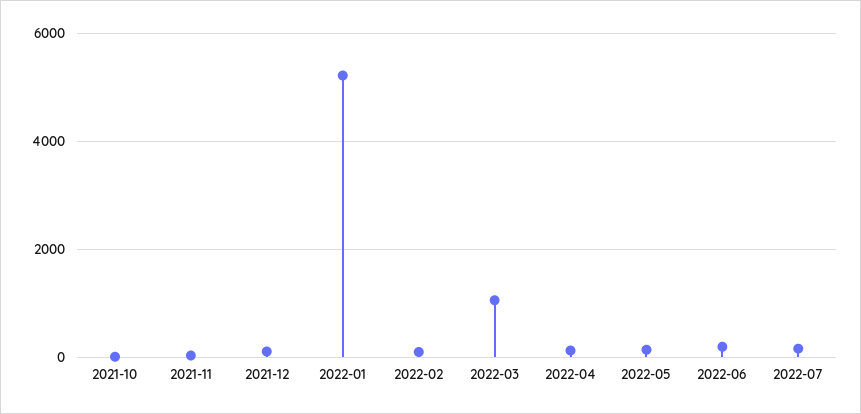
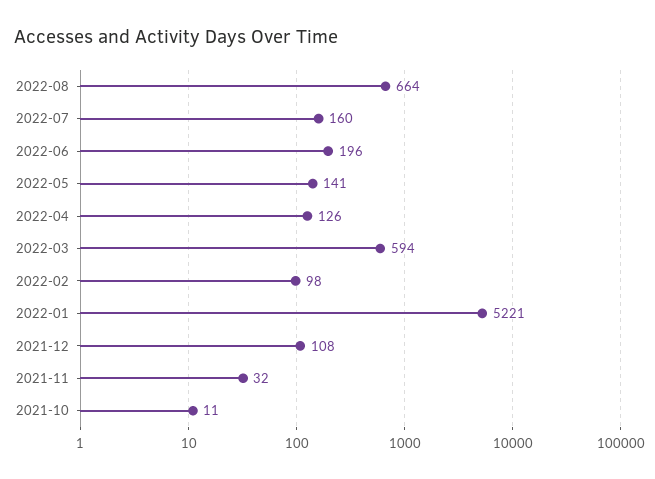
2022-03: 1000 -> 594
2022-08: none -> 664

